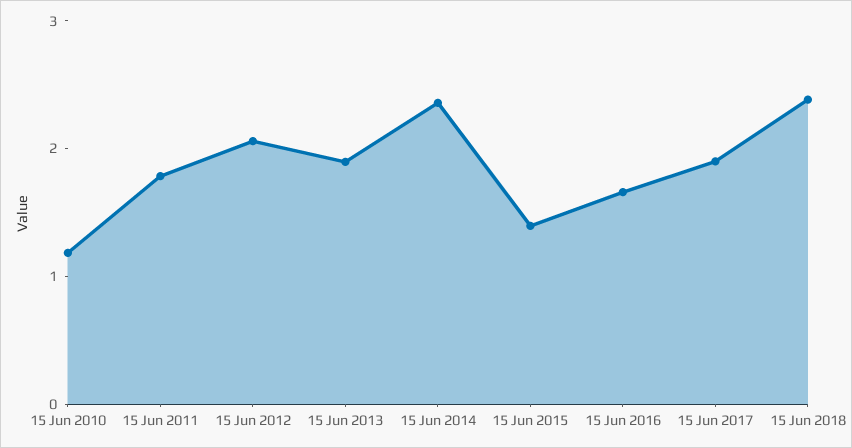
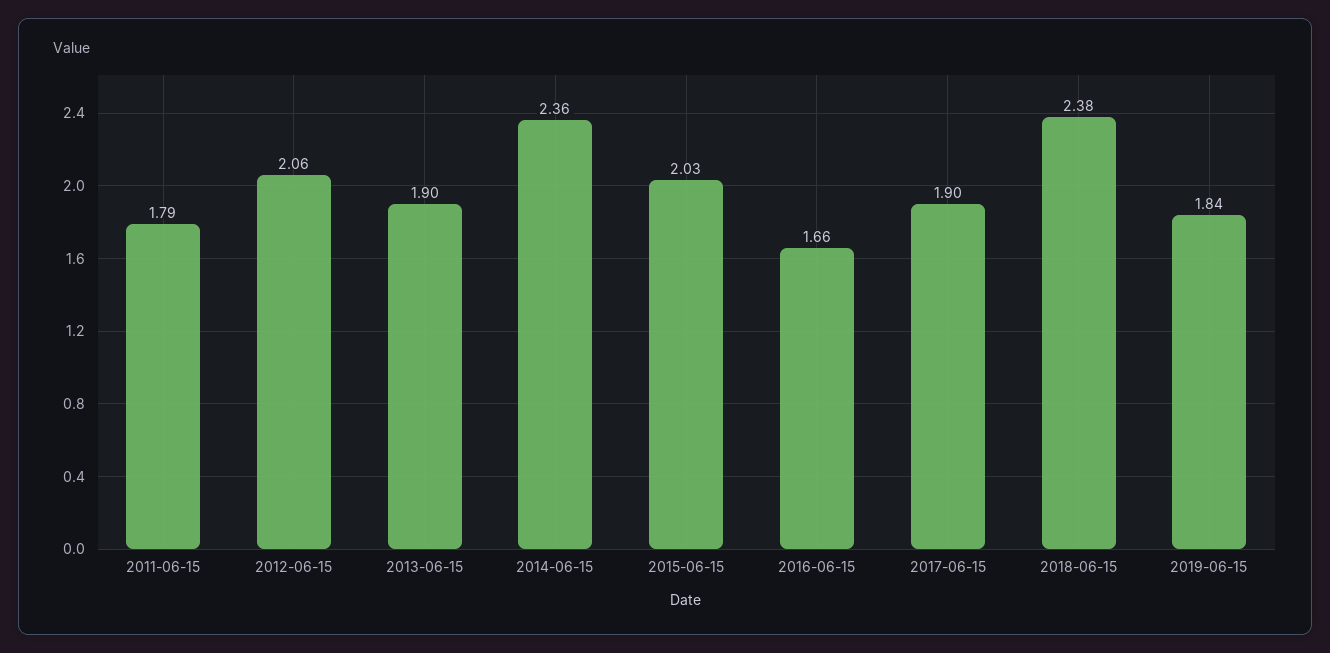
15 Jun 2010: 1.2 -> none
15 Jun 2015: 1.4 -> 2.03
2019-06-15: none -> 1.84

